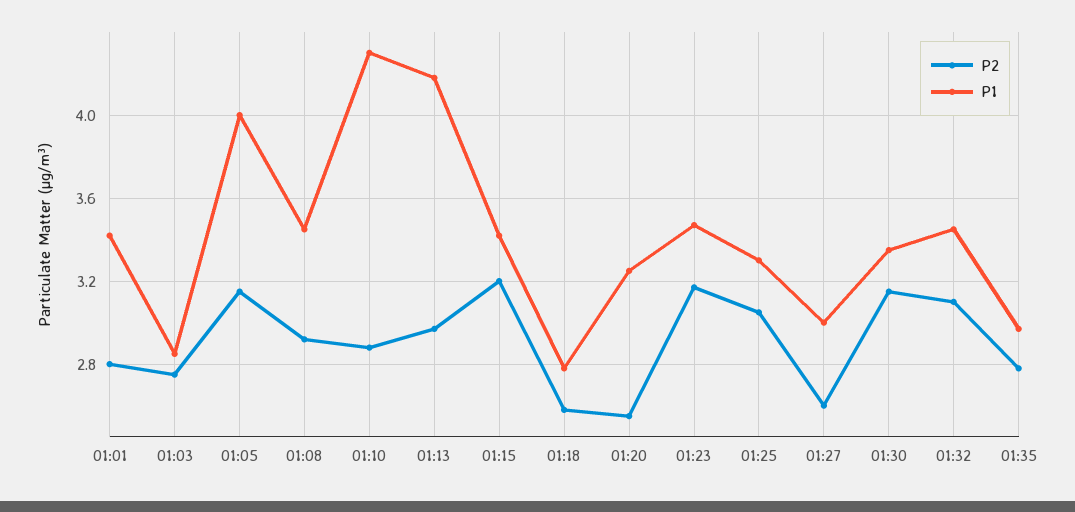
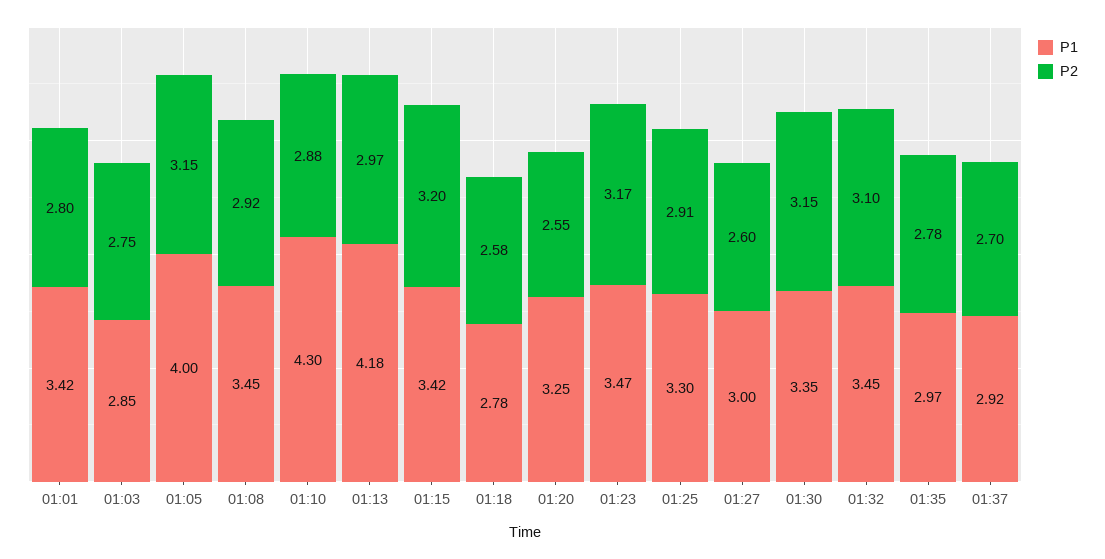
P2, 01:25: 3.05 -> 2.91
P1, 01:37: none -> 2.92
P2, 01:37: none -> 2.7

